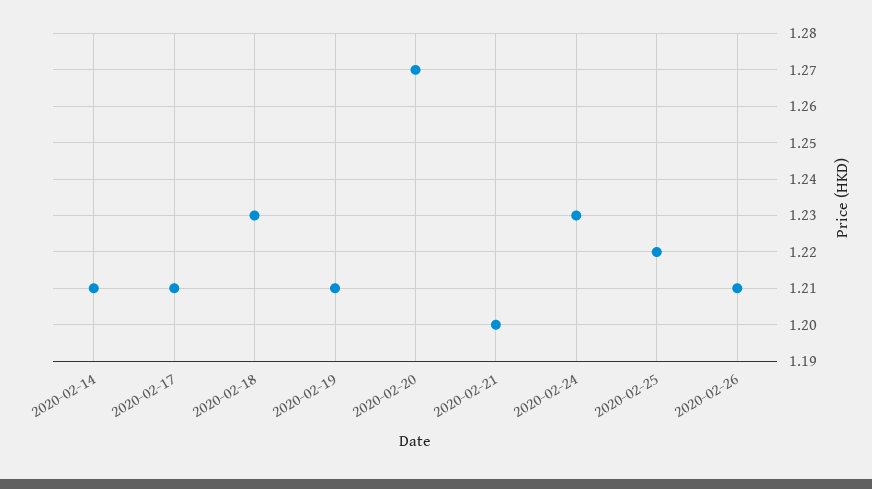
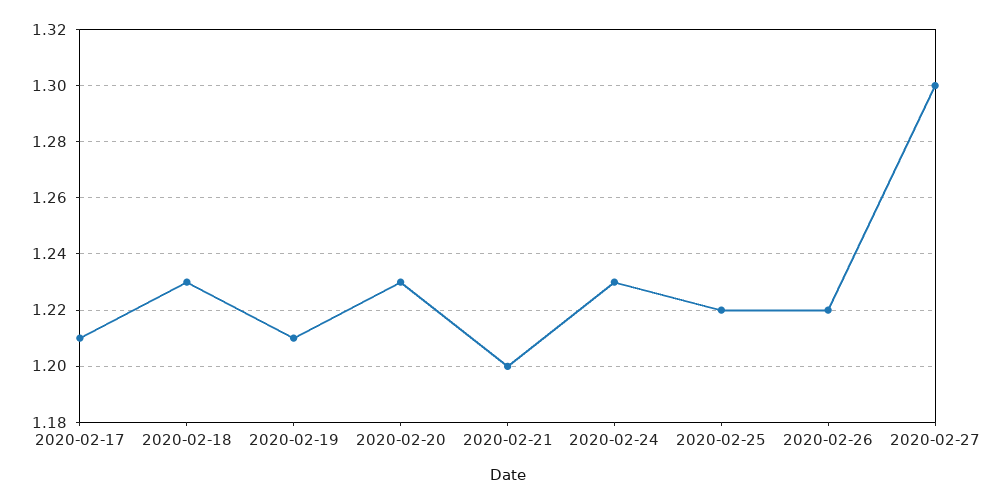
2020-02-14: 1.21 -> none
2020-02-20: 1.27 -> 1.23
2020-02-26: 1.21 -> 1.22
2020-02-27: none -> 1.3

